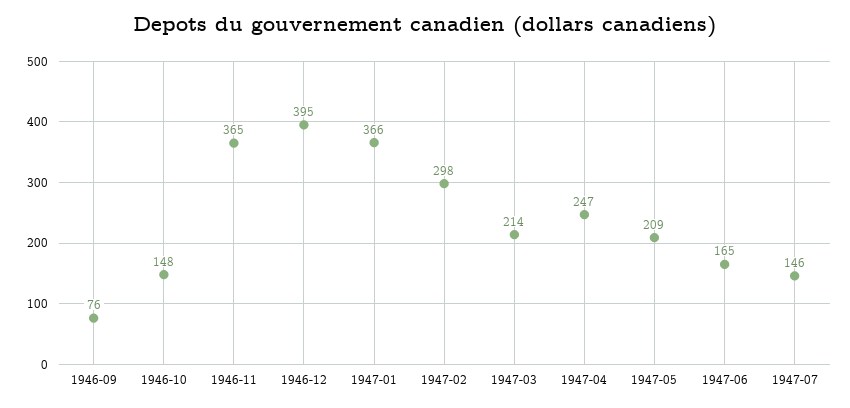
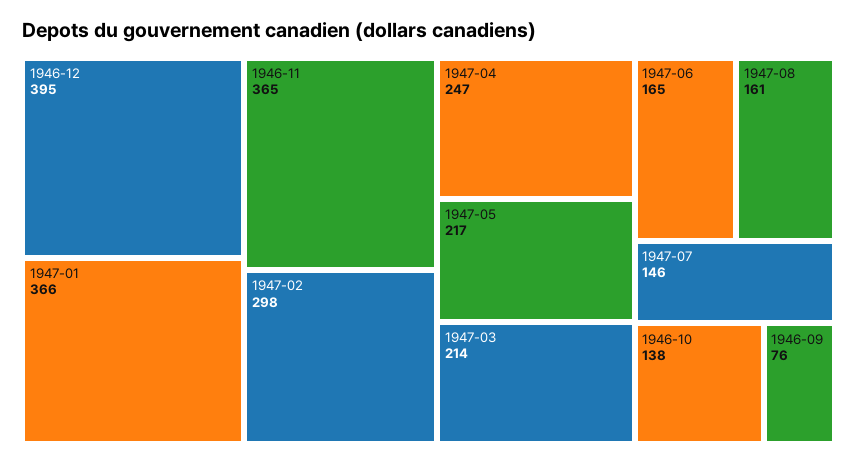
1946-10: 148 -> 138
1947-05: 209 -> 217
1947-08: none -> 161

